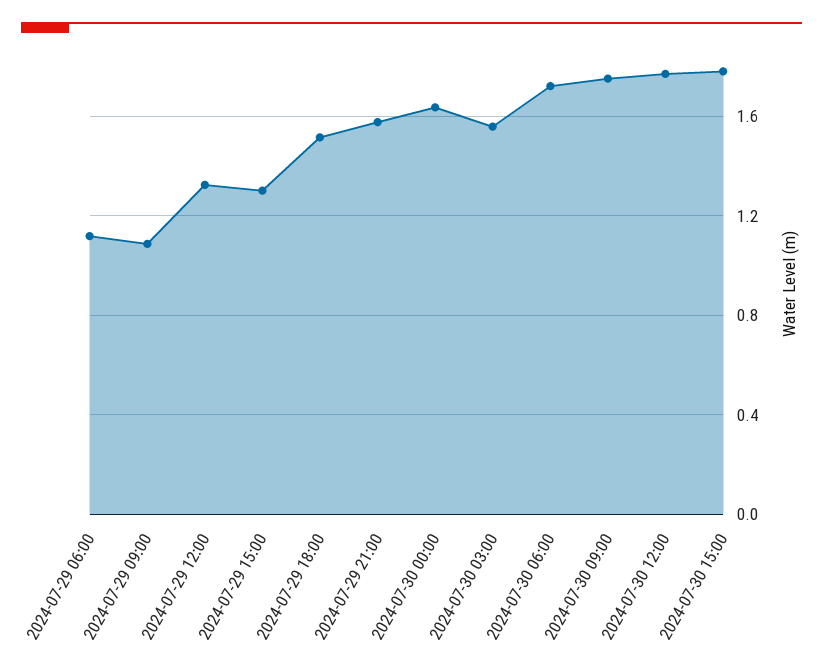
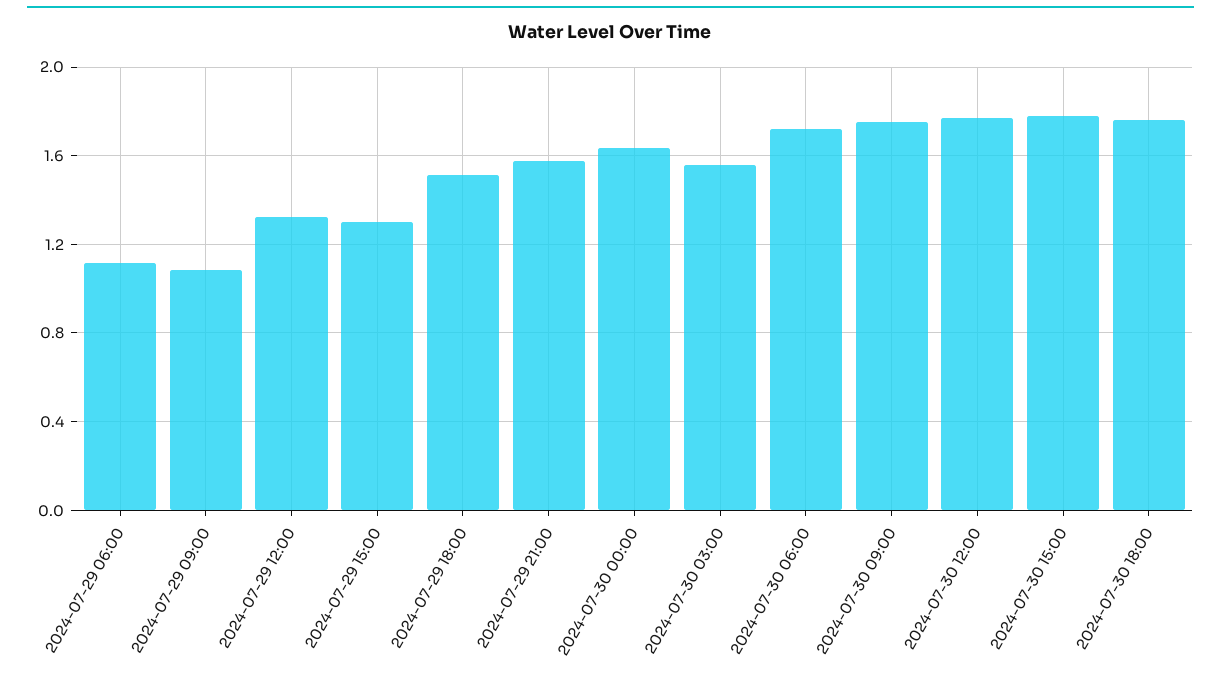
2024-07-30 18:00: none -> 1.75

